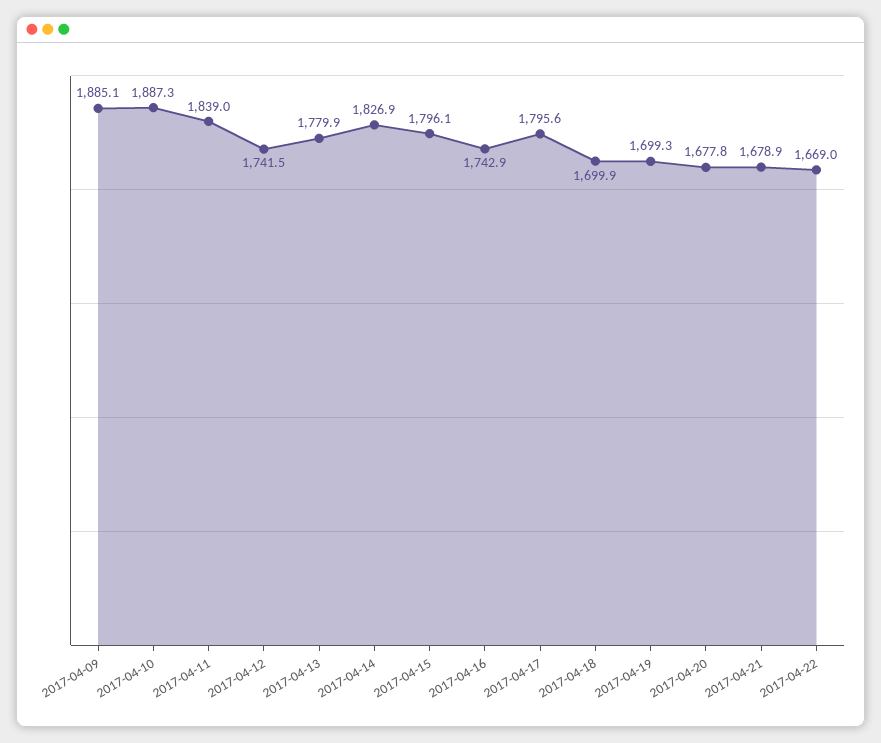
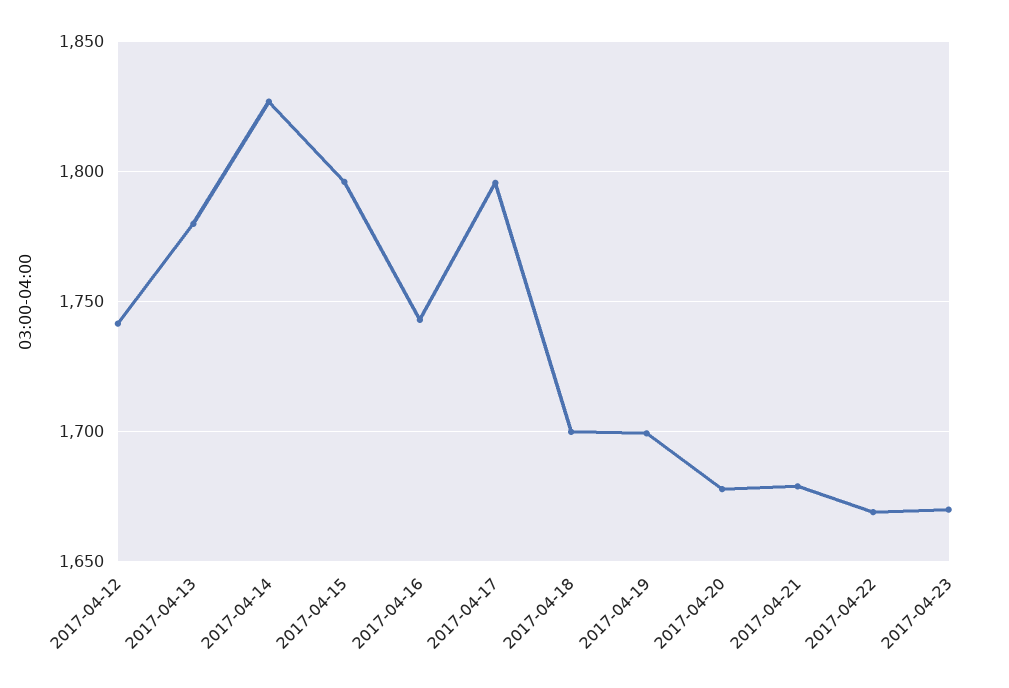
2017-04-09: 1885.1 -> none
2017-04-10: 1887.3 -> none
2017-04-11: 1839 -> none
2017-04-23: none -> 1670

